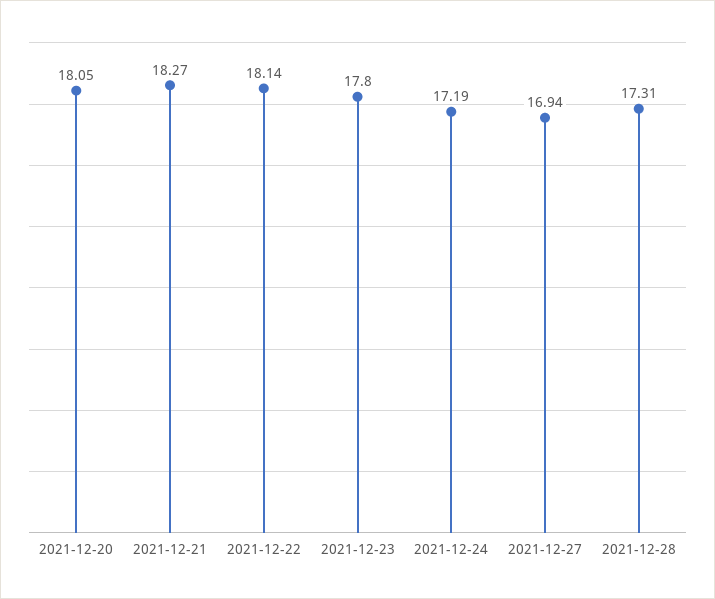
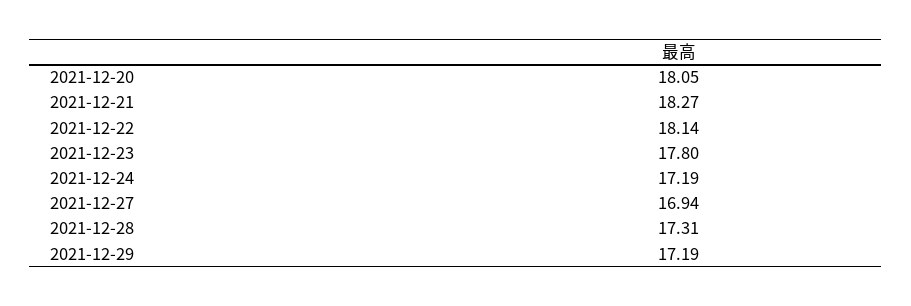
2021-12-29: none -> 17.19

